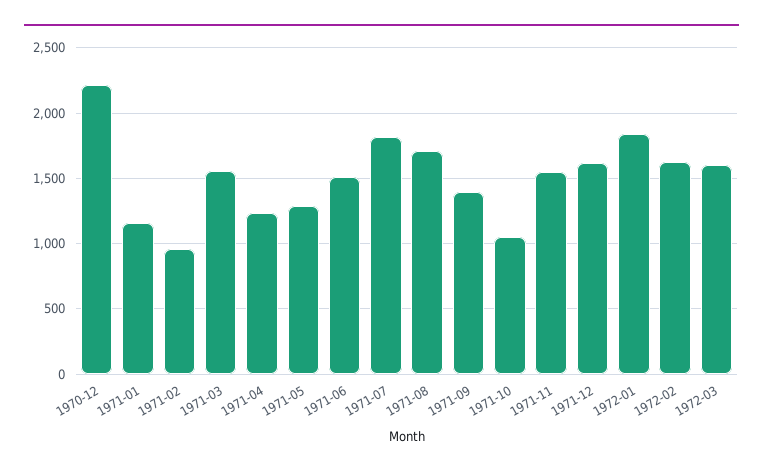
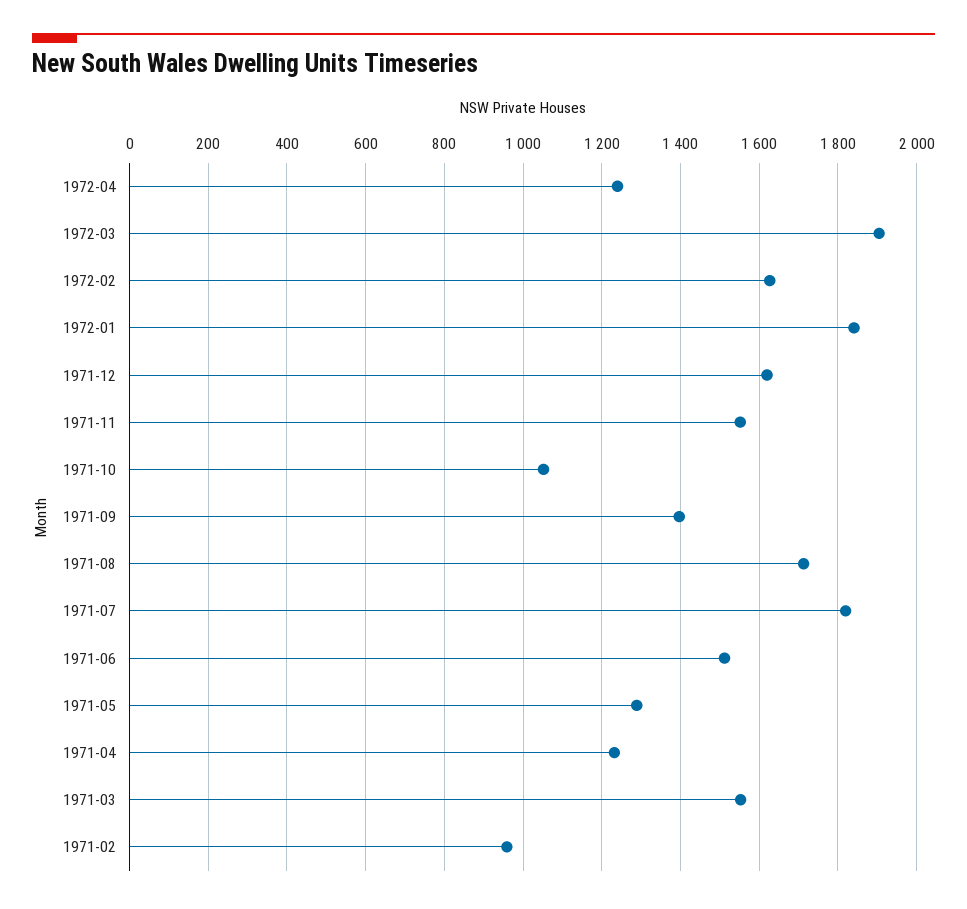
1970-12: 2200 -> none
1971-01: 1150 -> none
1972-03: 1600 -> 1900
1972-04: none -> 1240

